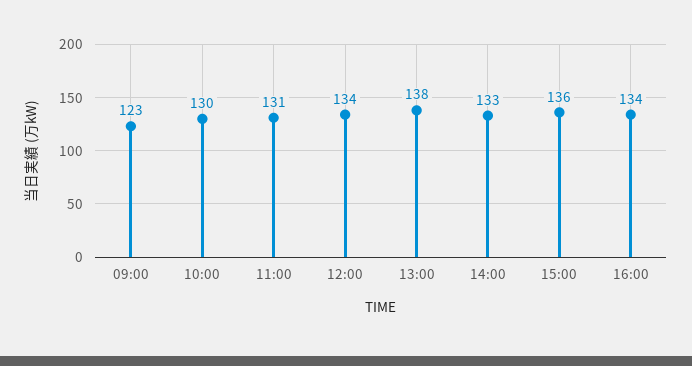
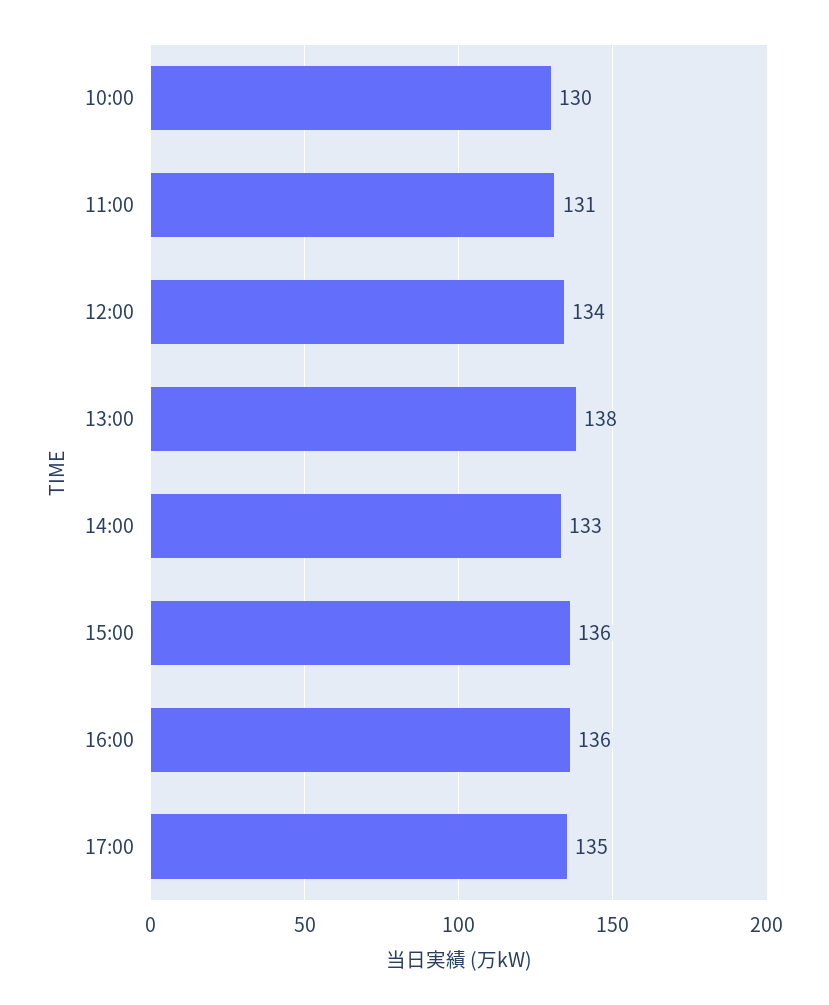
09:00: 123 -> none
16:00: 134 -> 136
17:00: none -> 135

